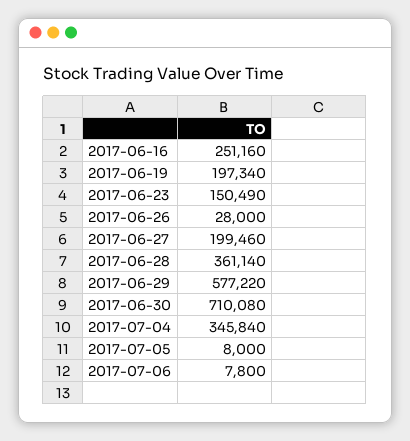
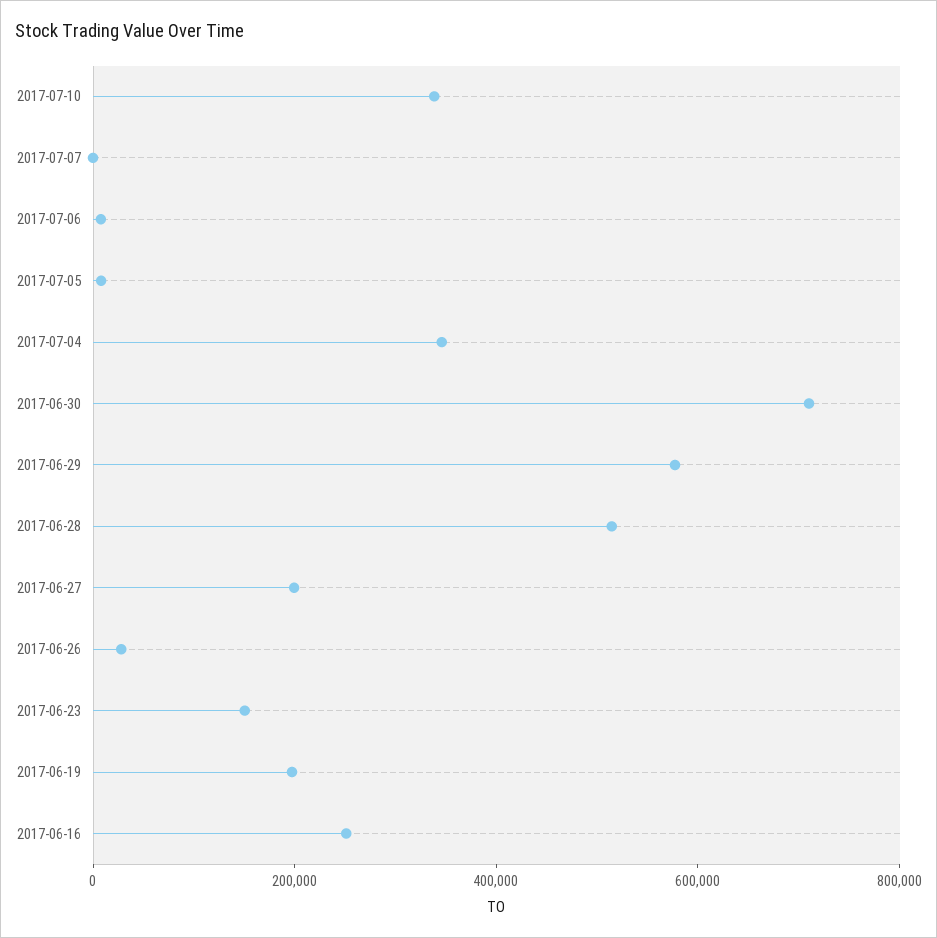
2017-06-28: 361140 -> 500000
2017-07-10: none -> 350000
2017-07-07: none -> 0

